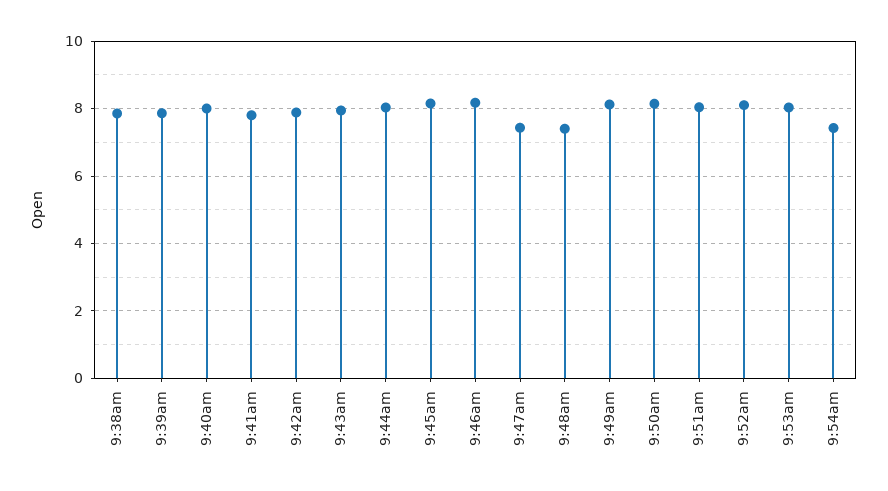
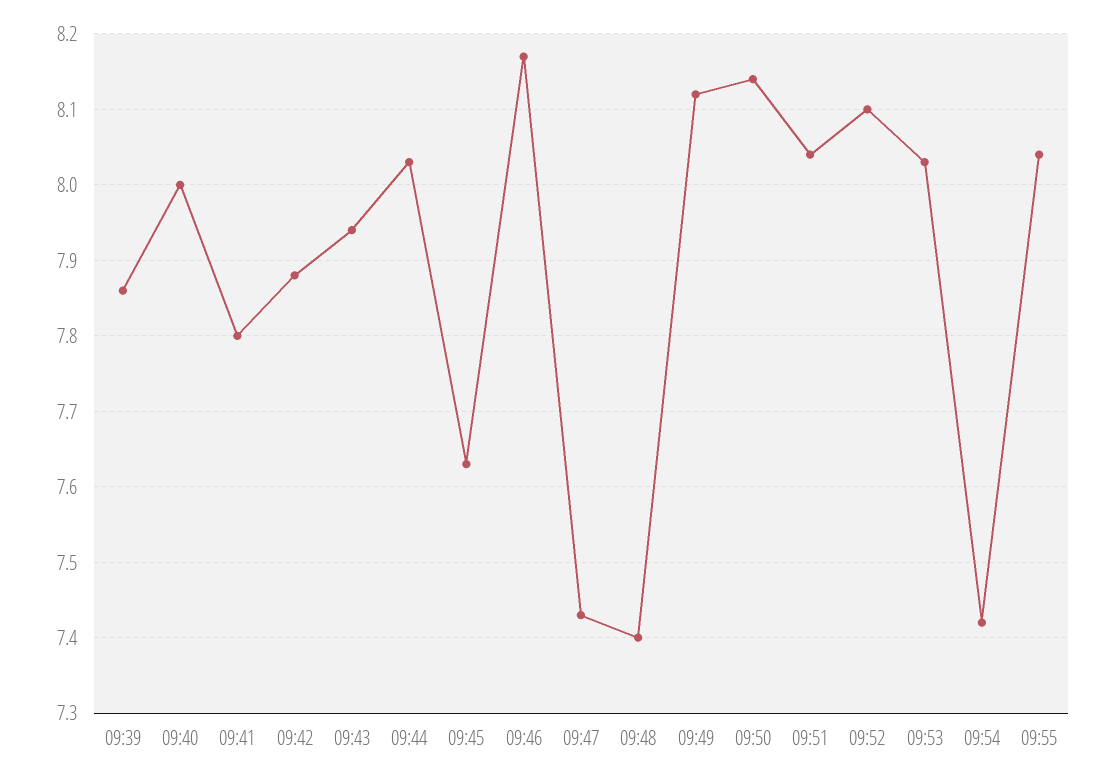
9:38am: 7.8 -> none
9:45am: 8.2 -> 7.63
09:55: none -> 8.04

